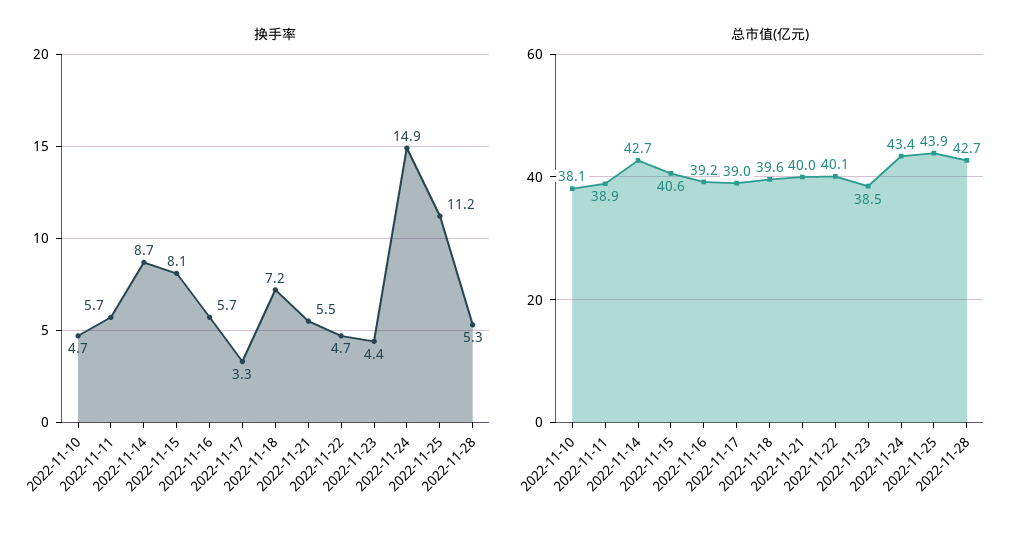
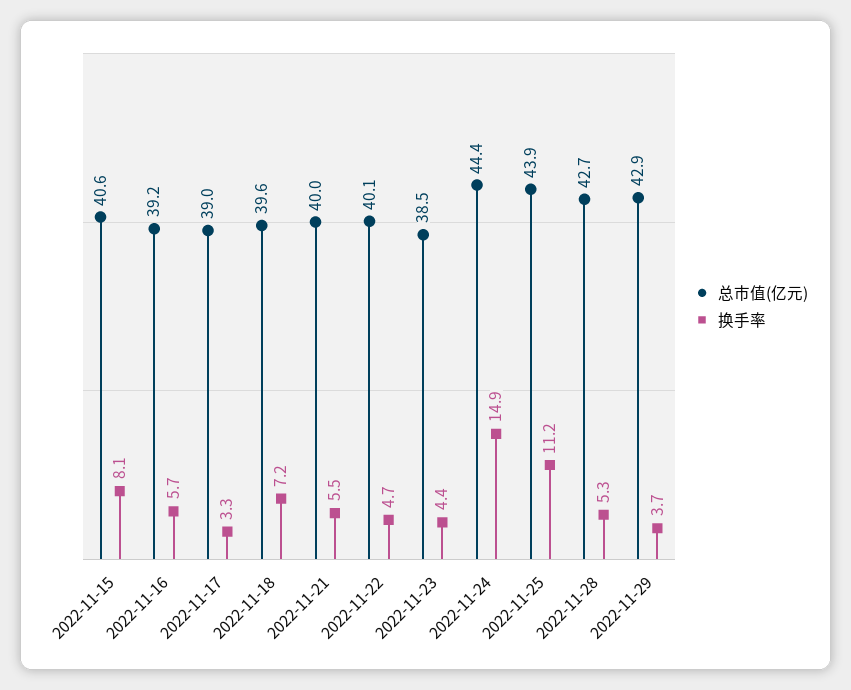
换手率, 2022-11-10: 4.7 -> none
换手率, 2022-11-11: 5.7 -> none
换手率, 2022-11-14: 8.7 -> none
总市值(亿元), 2022-11-10: 38.1 -> none
总市值(亿元), 2022-11-11: 38.9 -> none
总市值(亿元), 2022-11-14: 42.7 -> none
总市值(亿元), 2022-11-24: 43.4 -> 44.4
总市值(亿元), 2022-11-29: none -> 42.9
换手率, 2022-11-29: none -> 3.7

